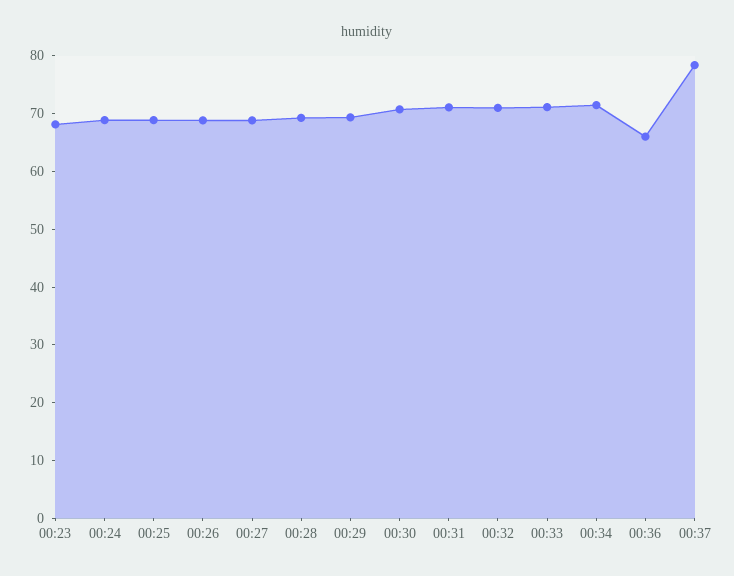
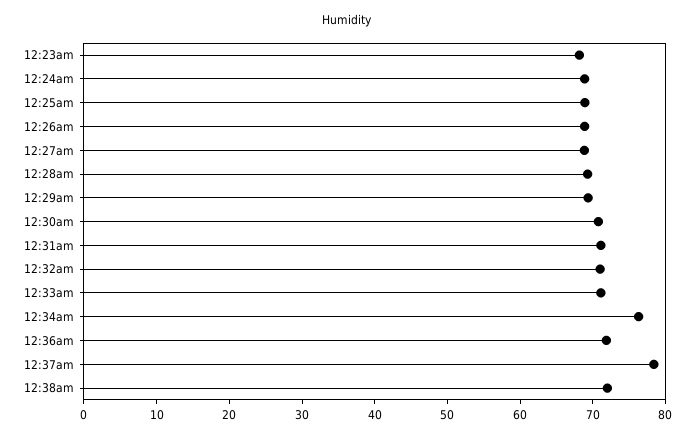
00:34: 72 -> 76
00:36: 66 -> 72
12:38am: none -> 72

